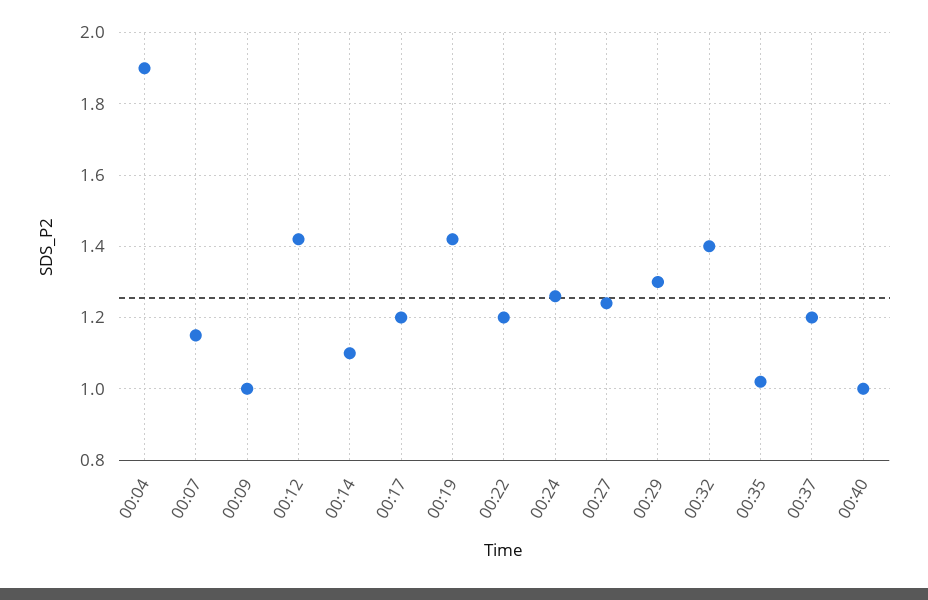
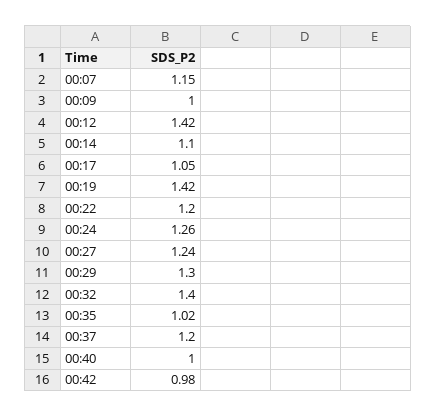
00:04: 1.9 -> none
00:17: 1.2 -> 1.05
00:42: none -> 0.98

